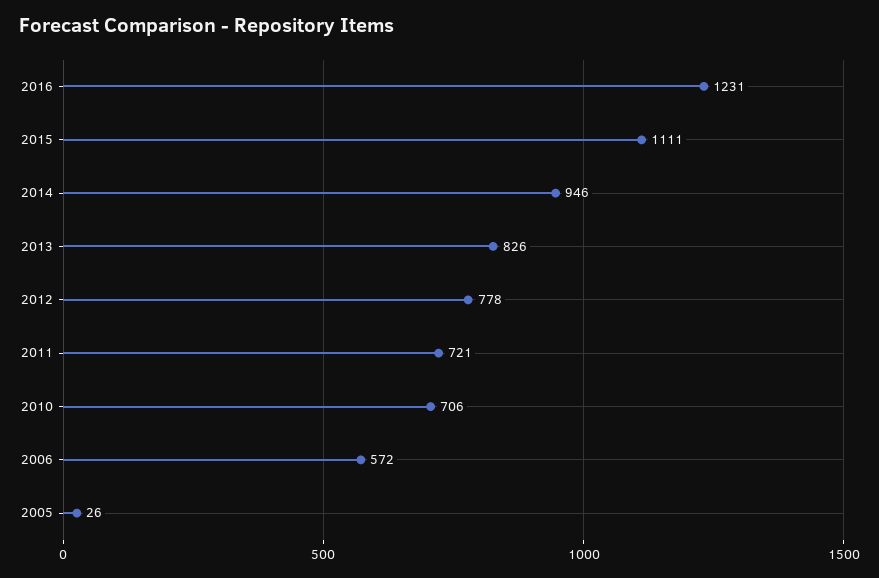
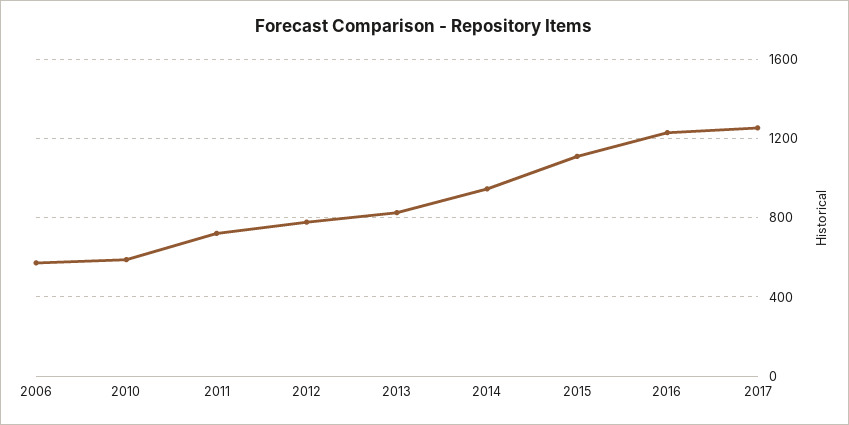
2010: 706 -> 600
2005: 26 -> none
2017: none -> 1250

